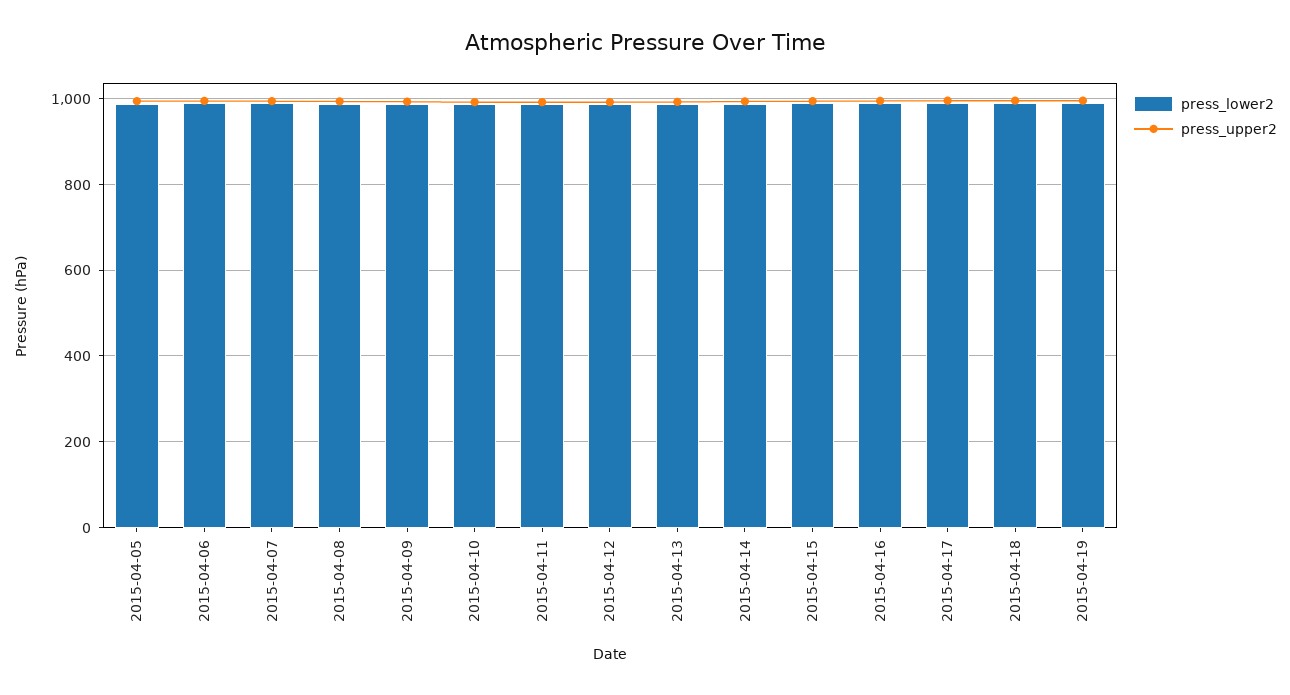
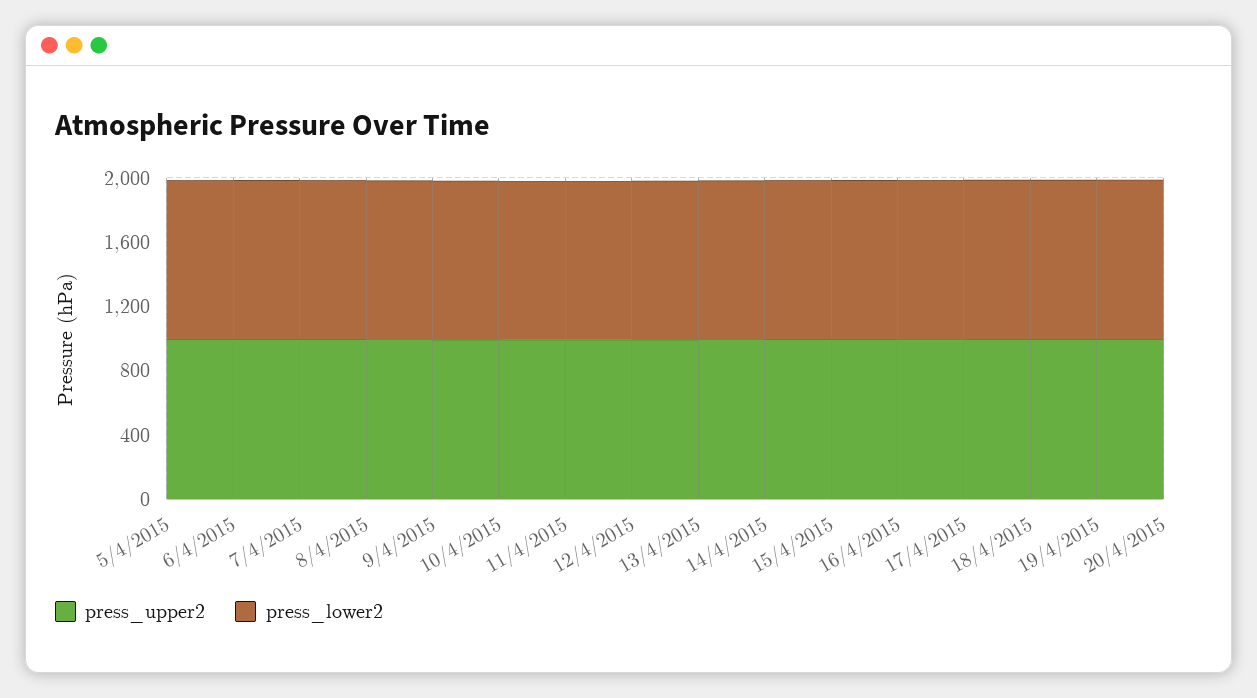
press_upper2, 20/4/2015: none -> 1000
press_lower2, 20/4/2015: none -> 1000

